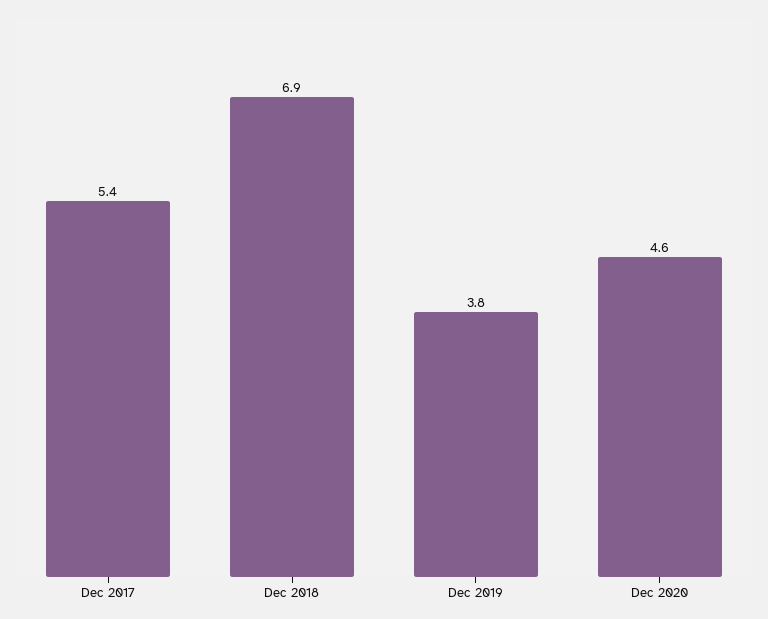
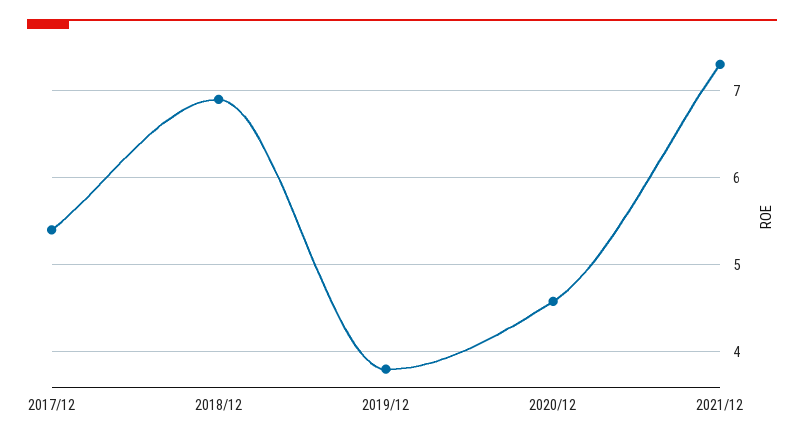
2021/12: none -> 7.3

